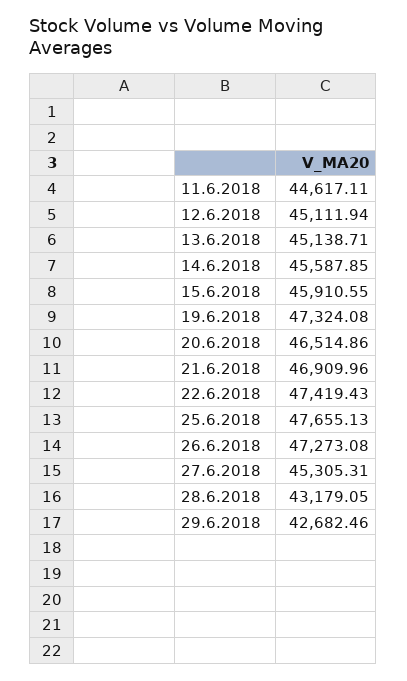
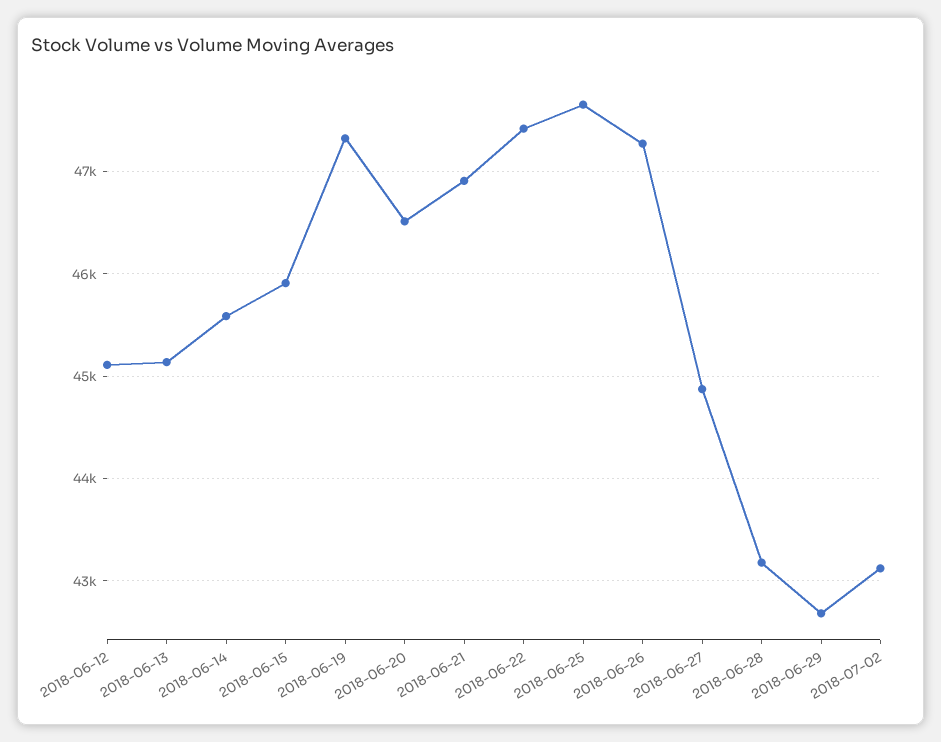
11.6.2018: 44617.11 -> none
27.6.2018: 45305.31 -> 44900
2018-07-02: none -> 43100

